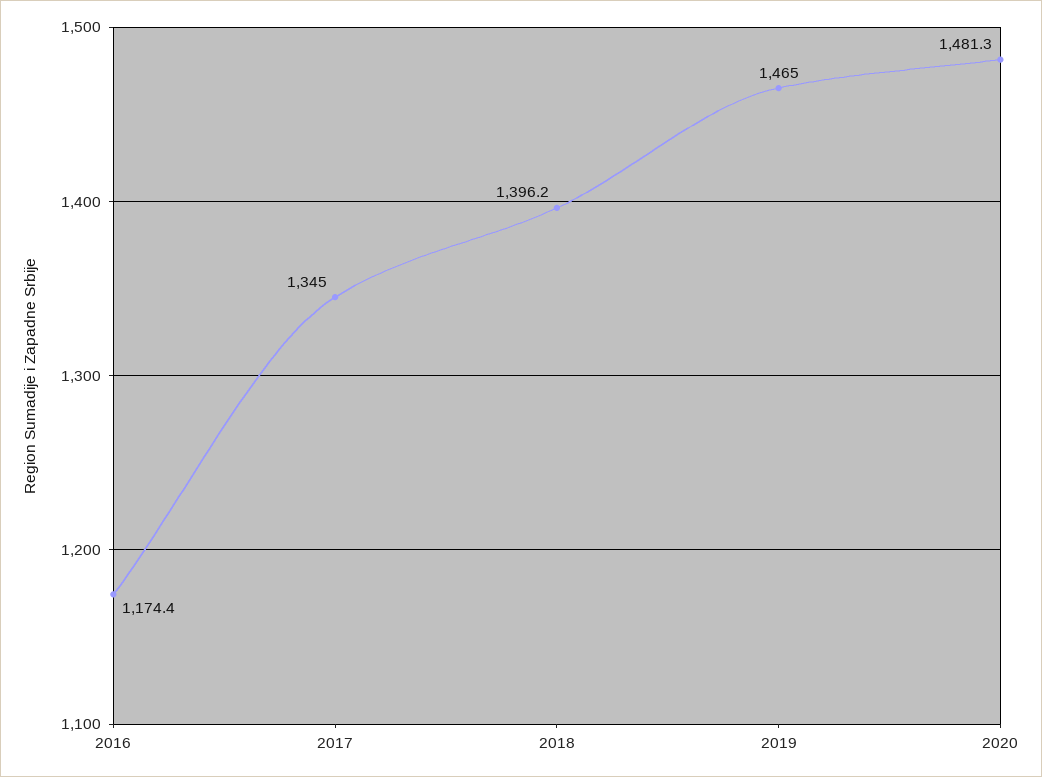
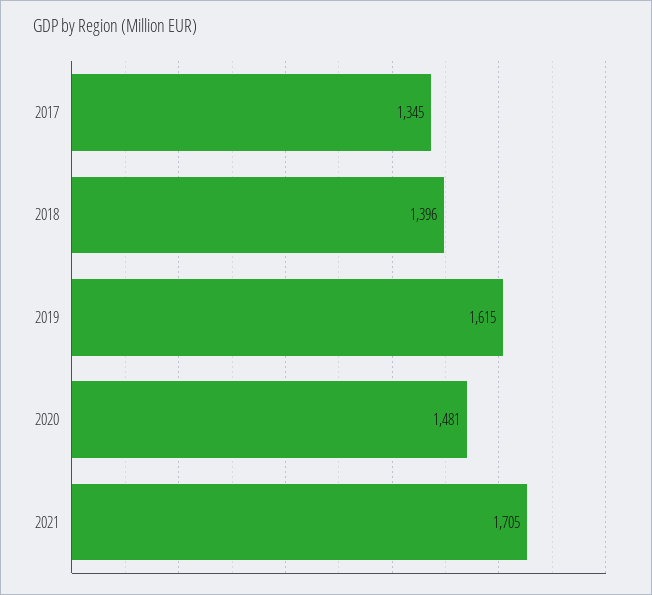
2016: 1174.4 -> none
2019: 1465 -> 1615
2021: none -> 1705

